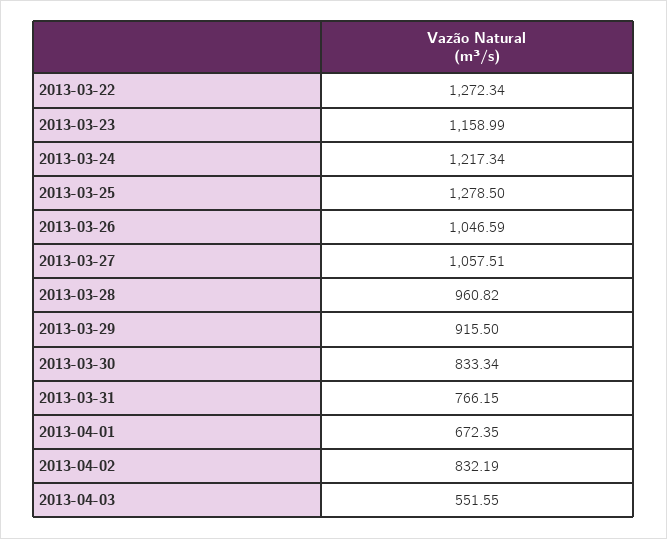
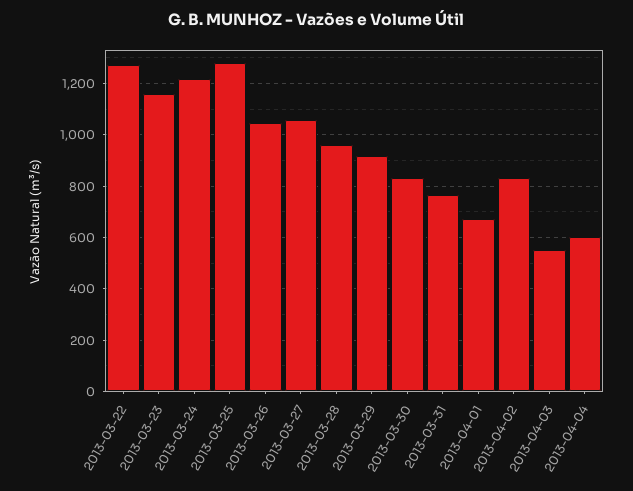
2013-04-04: none -> 600

